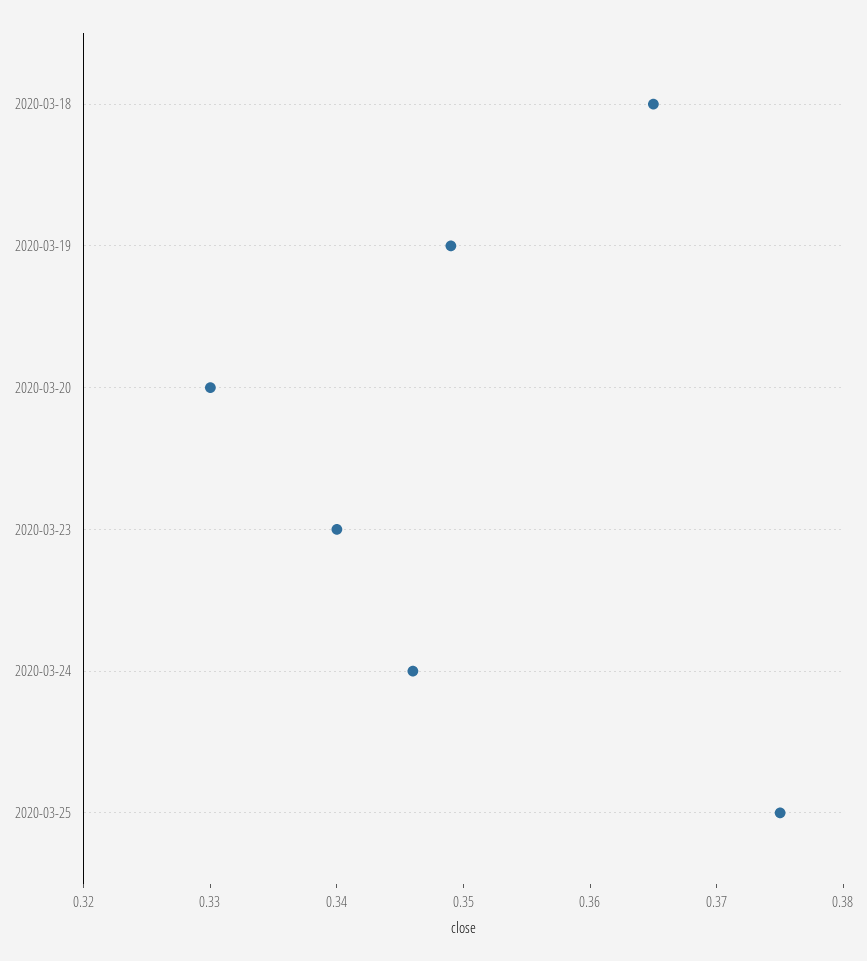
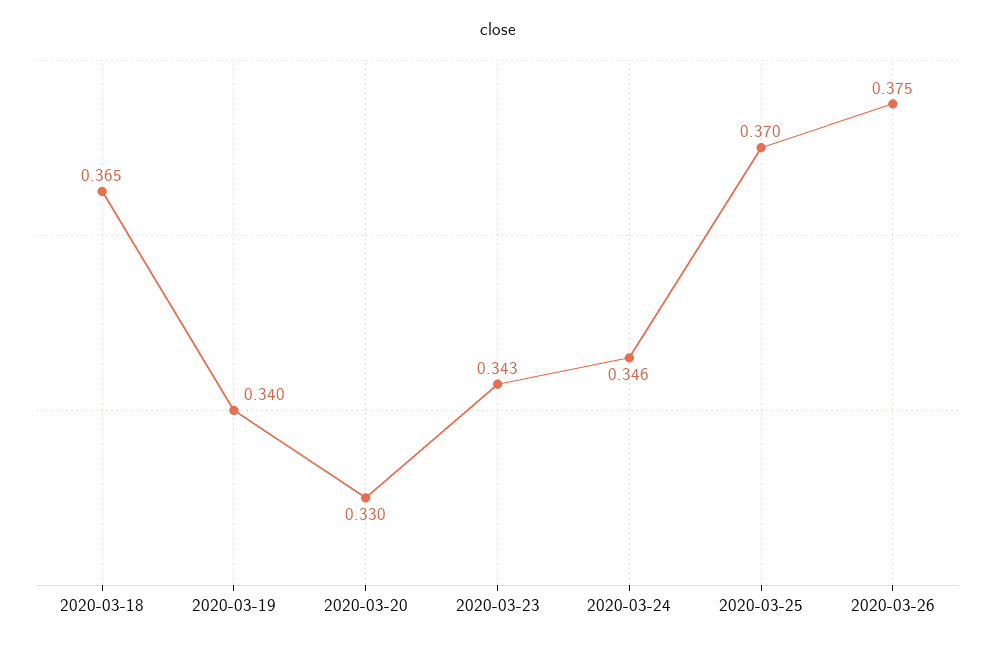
2020-03-19: 0.349 -> 0.34
2020-03-23: 0.34 -> 0.343
2020-03-25: 0.375 -> 0.37
2020-03-26: none -> 0.375

